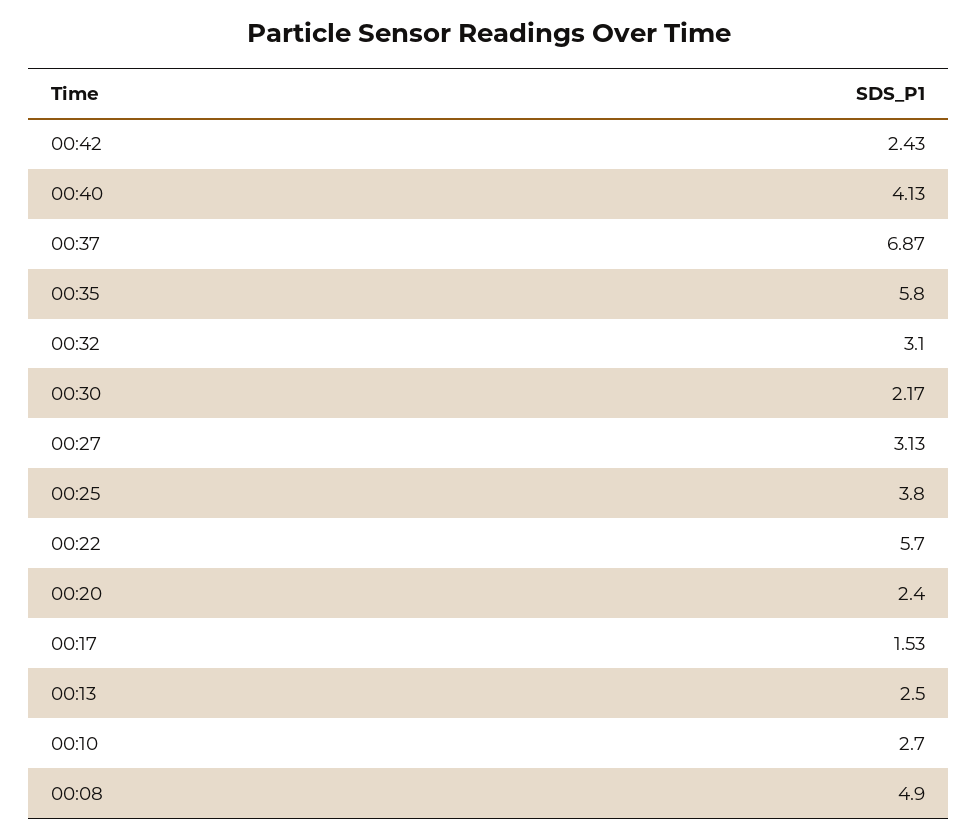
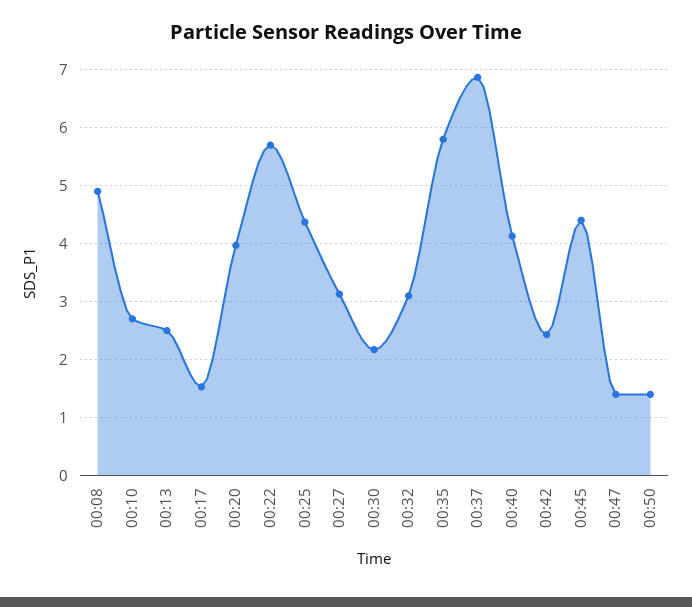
00:25: 3.8 -> 4.4
00:20: 2.4 -> 4
00:45: none -> 4.4
00:47: none -> 1.4
00:50: none -> 1.4

